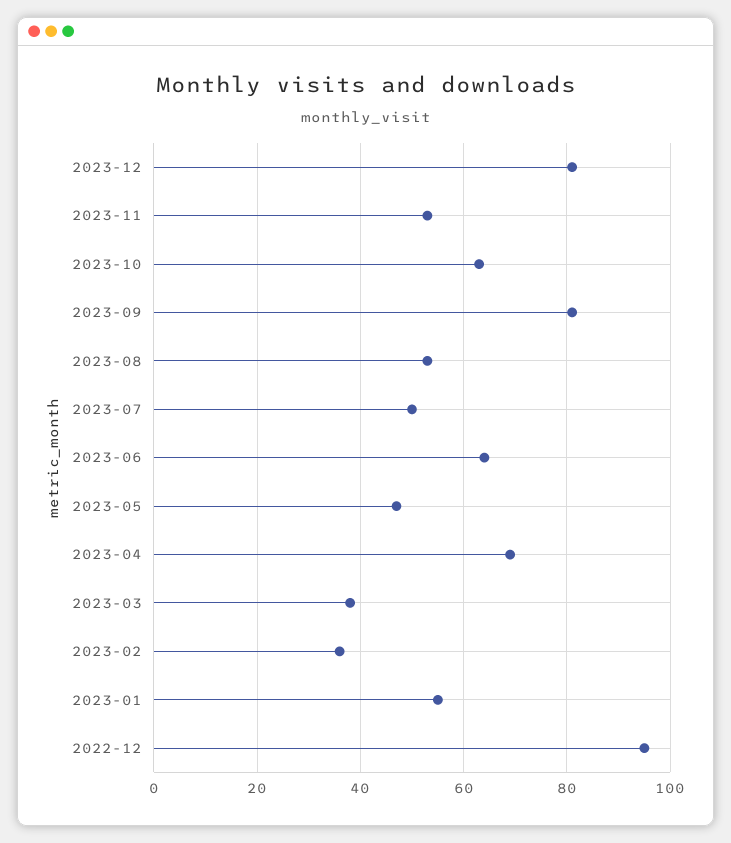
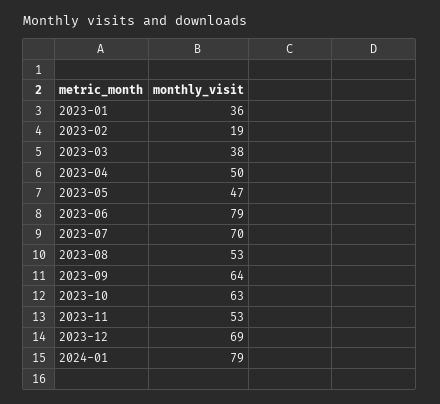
2023-12: 80 -> 69
2023-09: 80 -> 64
2023-07: 50 -> 70
2023-06: 65 -> 79
2023-04: 70 -> 50
2023-02: 35 -> 19
2023-01: 55 -> 36
2022-12: 95 -> none
2024-01: none -> 79

